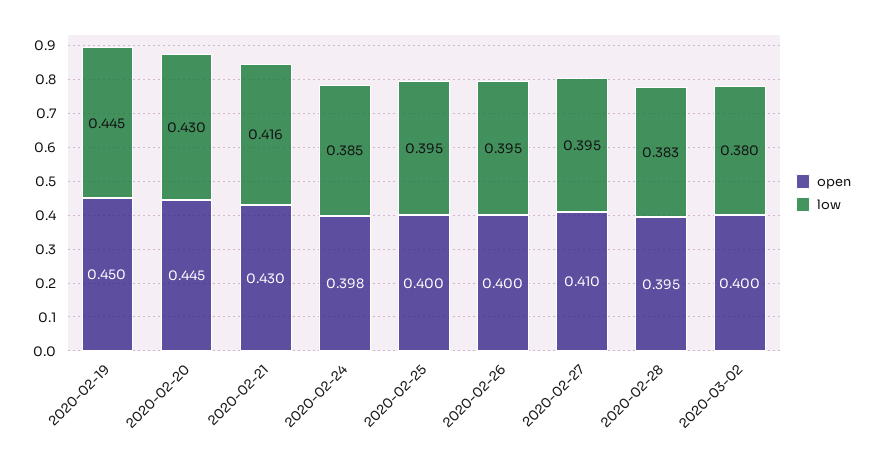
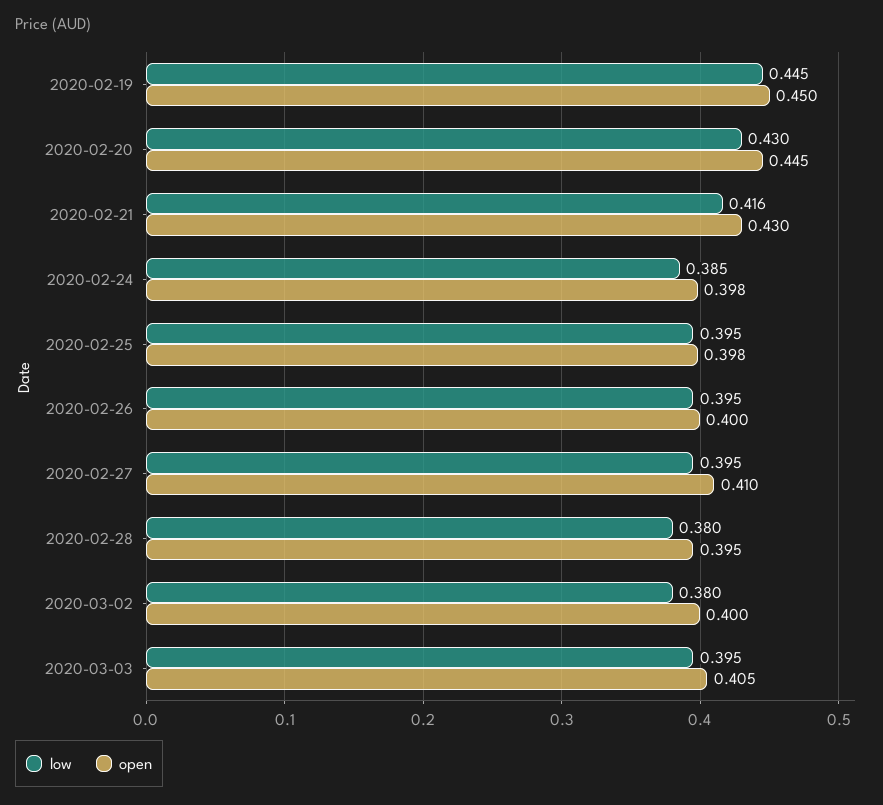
open, 2020-02-25: 0.4 -> 0.398
low, 2020-02-28: 0.383 -> 0.38
low, 2020-03-03: none -> 0.395
open, 2020-03-03: none -> 0.405

